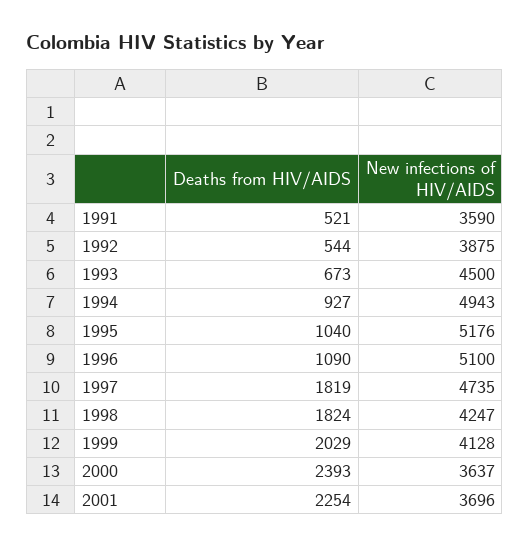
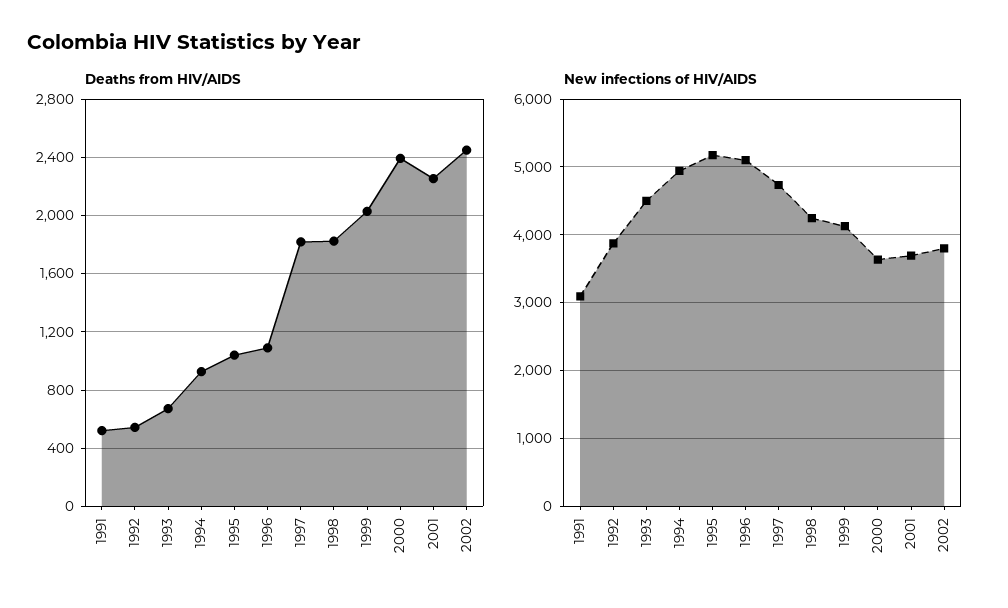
New infections of HIV/AIDS, 1991: 3590 -> 3100
Deaths from HIV/AIDS, 2002: none -> 2450
New infections of HIV/AIDS, 2002: none -> 3800

